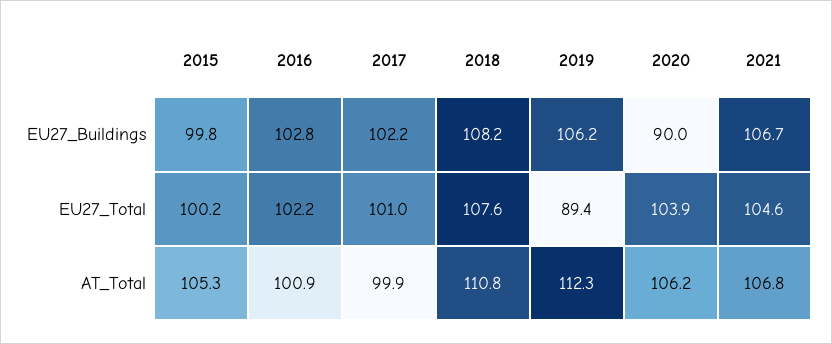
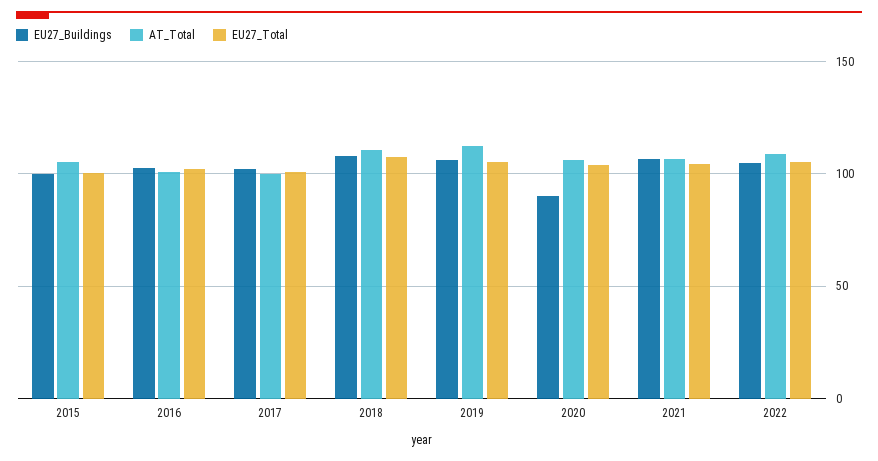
EU27_Total, 2019: 89.4 -> 105
EU27_Buildings, 2022: none -> 105
AT_Total, 2022: none -> 110
EU27_Total, 2022: none -> 105

